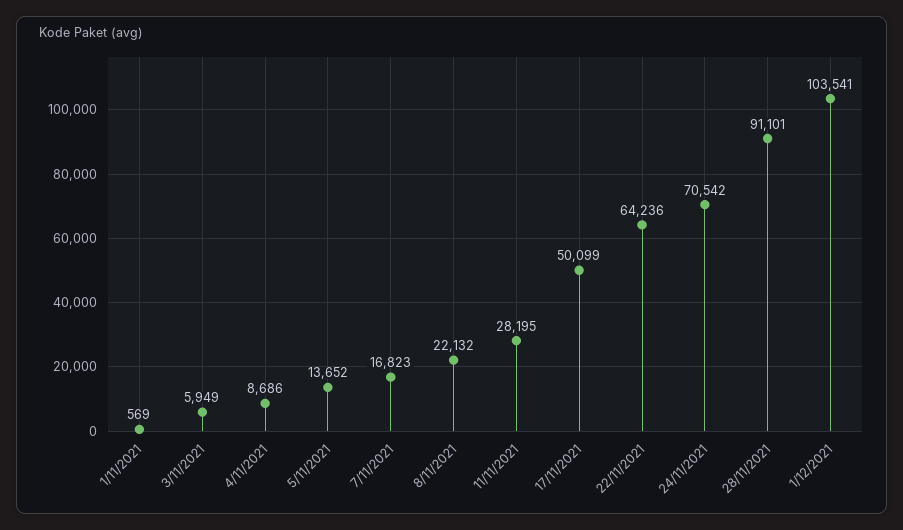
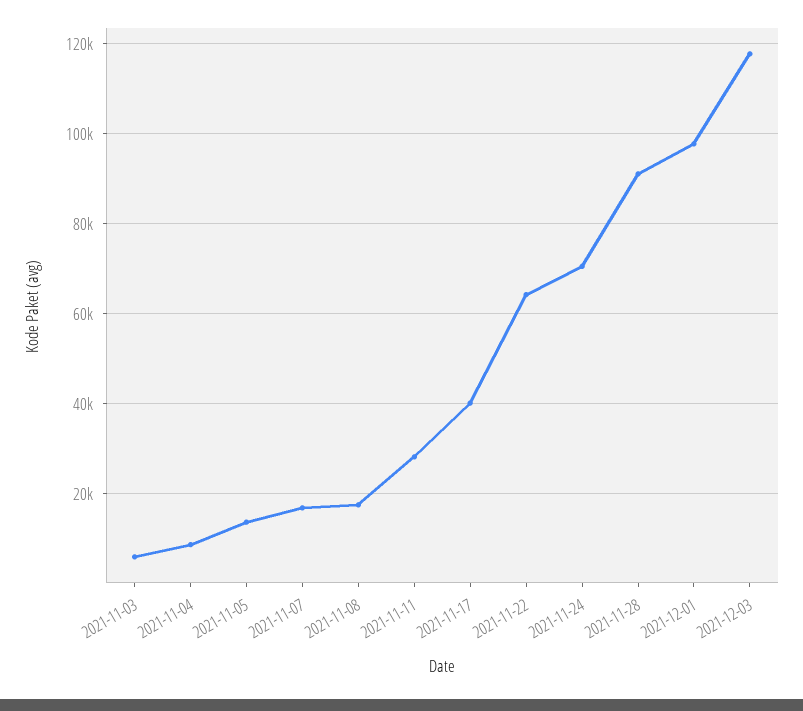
1/11/2021: 569 -> none
8/11/2021: 22132 -> 18000
17/11/2021: 50099 -> 40000
1/12/2021: 103541 -> 98000
2021-12-03: none -> 118000

